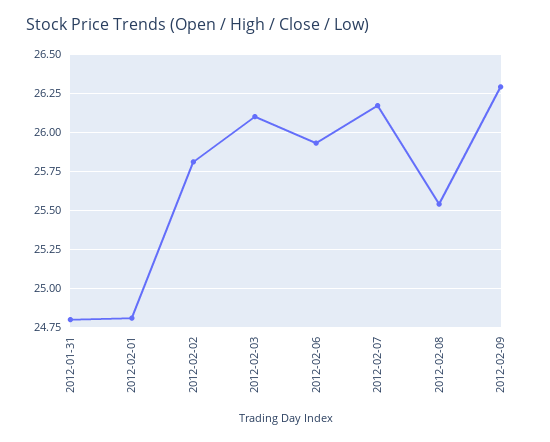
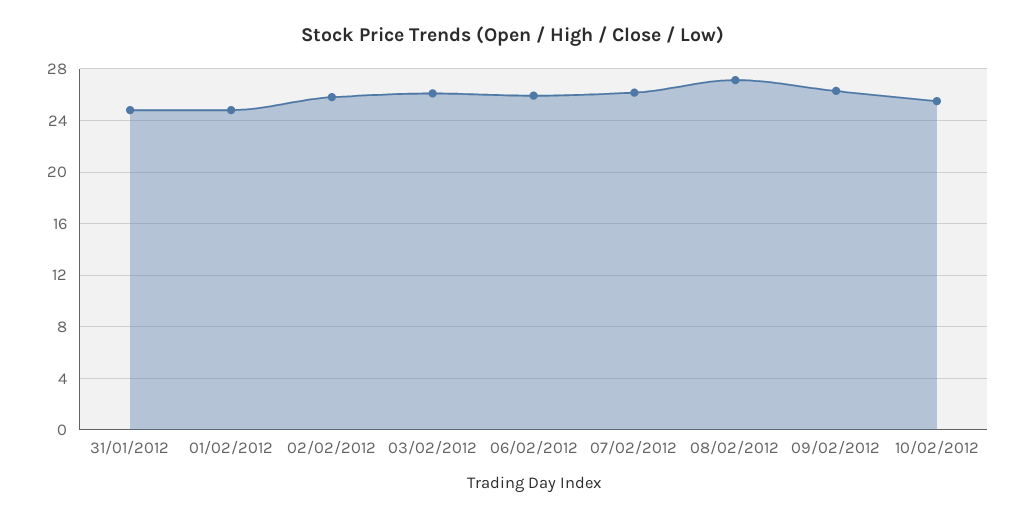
2012-02-08: 25.55 -> 27
10/02/2012: none -> 25.5

